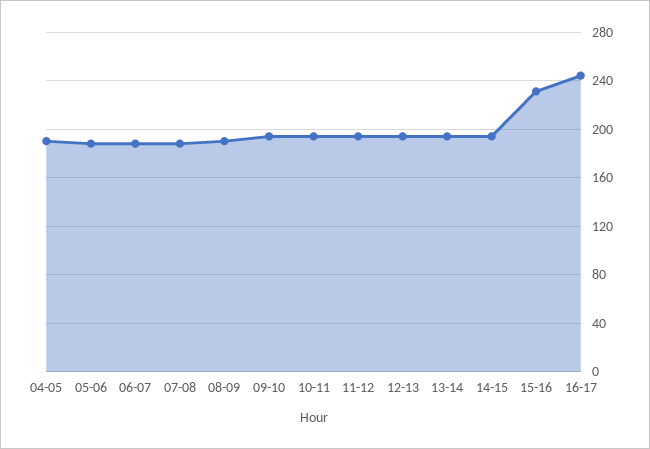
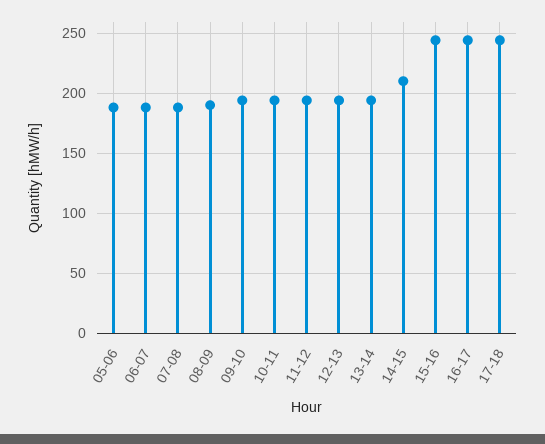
04-05: 190 -> none
14-15: 195 -> 210
15-16: 230 -> 245
17-18: none -> 245

